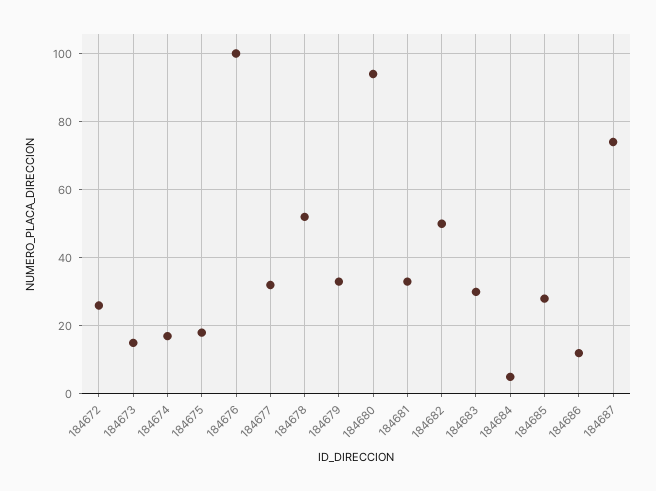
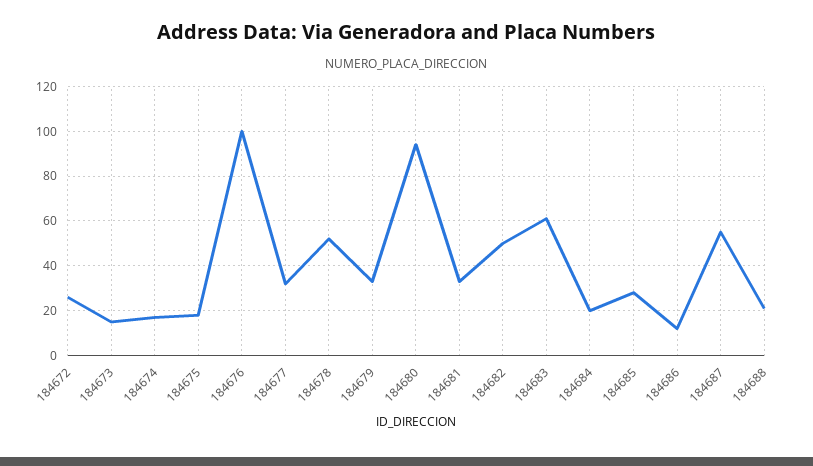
184683: 30 -> 60
184684: 5 -> 20
184687: 75 -> 55
184688: none -> 20

